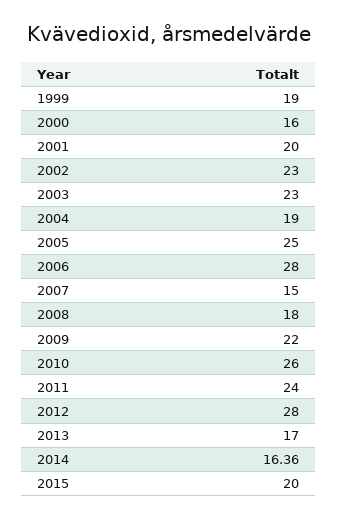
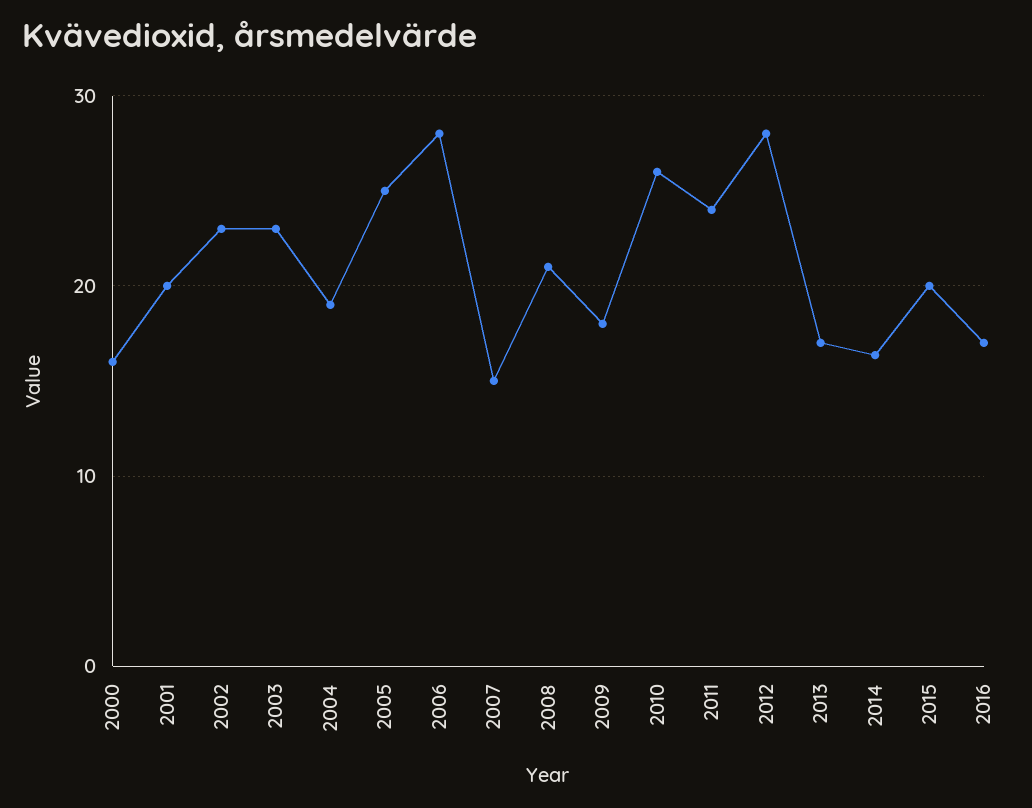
1999: 19 -> none
2008: 18 -> 21
2009: 22 -> 18
2016: none -> 17

